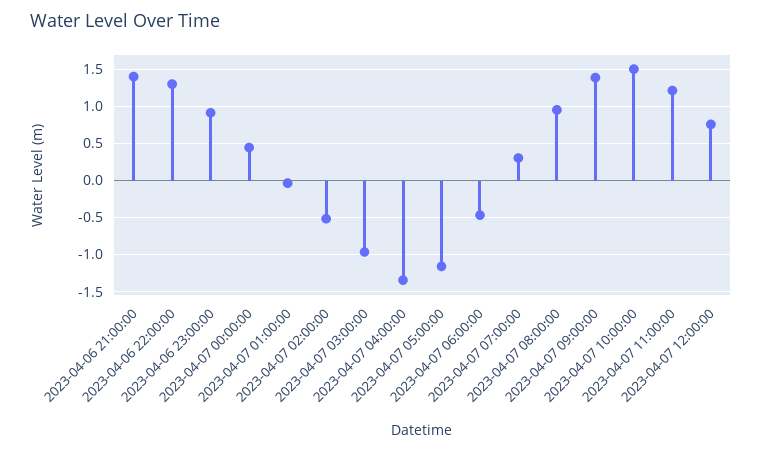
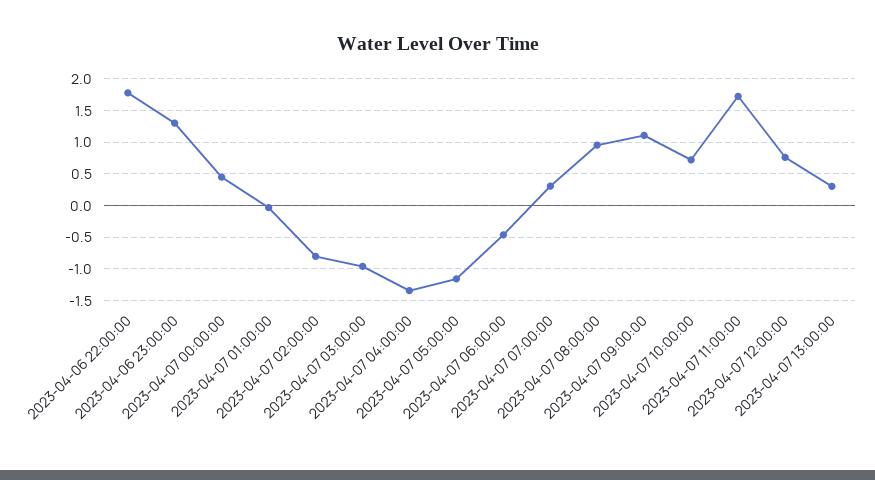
2023-04-06 21:00:00: 1.4 -> none
2023-04-06 22:00:00: 1.3 -> 1.8
2023-04-06 23:00:00: 0.9 -> 1.3
2023-04-07 02:00:00: -0.5 -> -0.8
2023-04-07 09:00:00: 1.4 -> 1.1
2023-04-07 10:00:00: 1.5 -> 0.7
2023-04-07 11:00:00: 1.2 -> 1.7
2023-04-07 13:00:00: none -> 0.3

